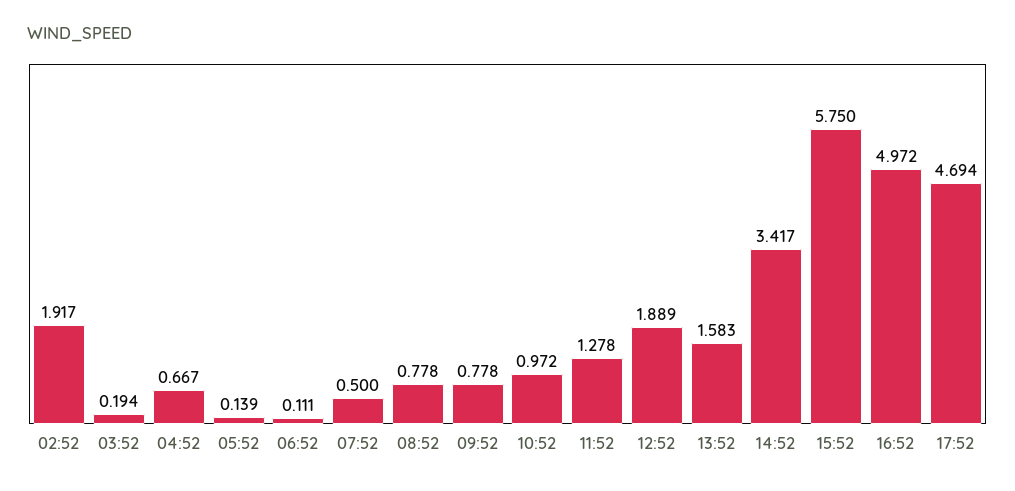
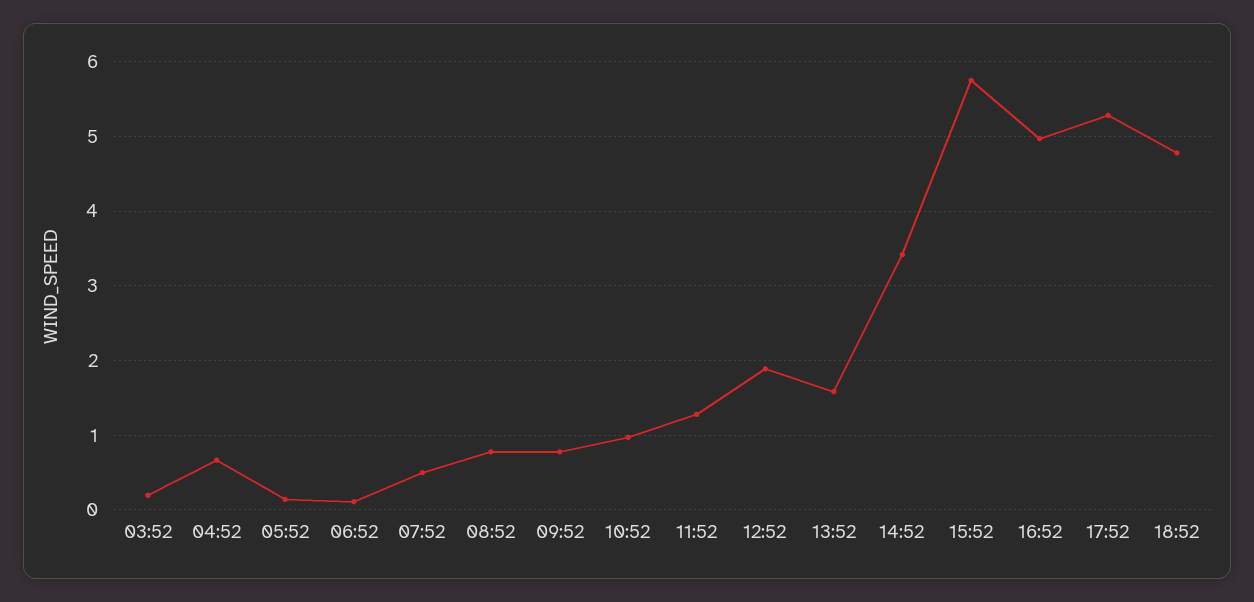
02:52: 1.917 -> none
17:52: 4.694 -> 5.3
18:52: none -> 4.8

